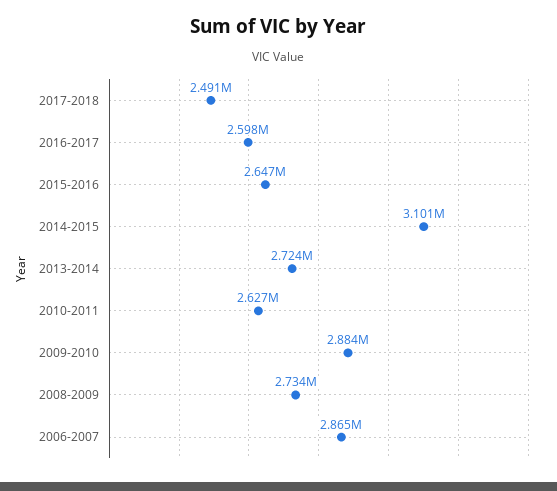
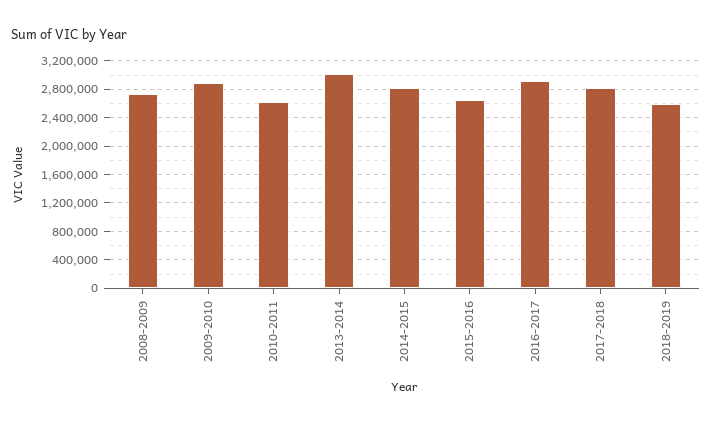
2017-2018: 2491000 -> 2800000
2016-2017: 2598000 -> 2900000
2014-2015: 3101000 -> 2800000
2013-2014: 2724000 -> 3000000
2006-2007: 2865000 -> none
2018-2019: none -> 2600000

